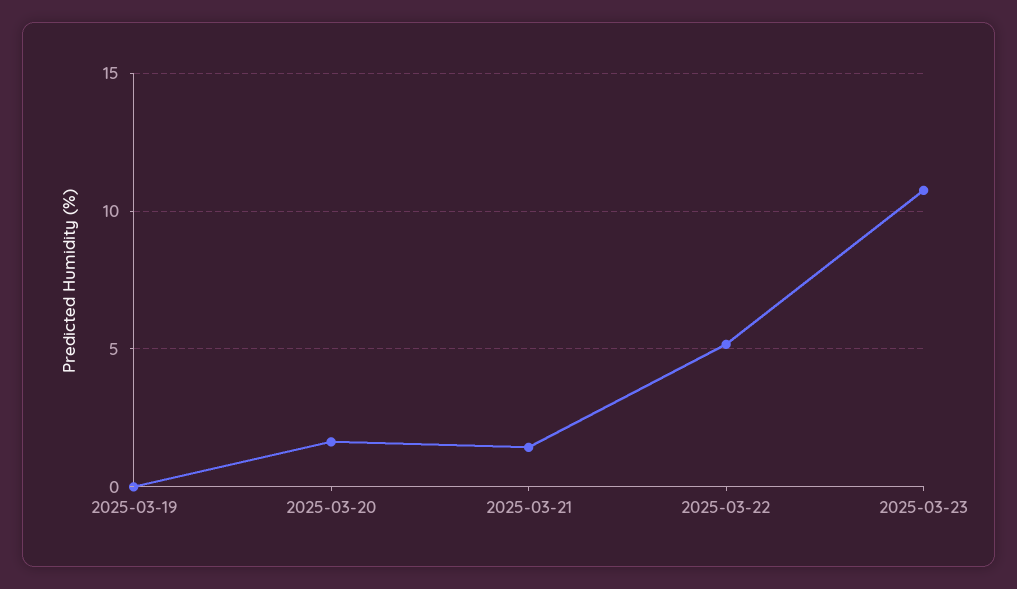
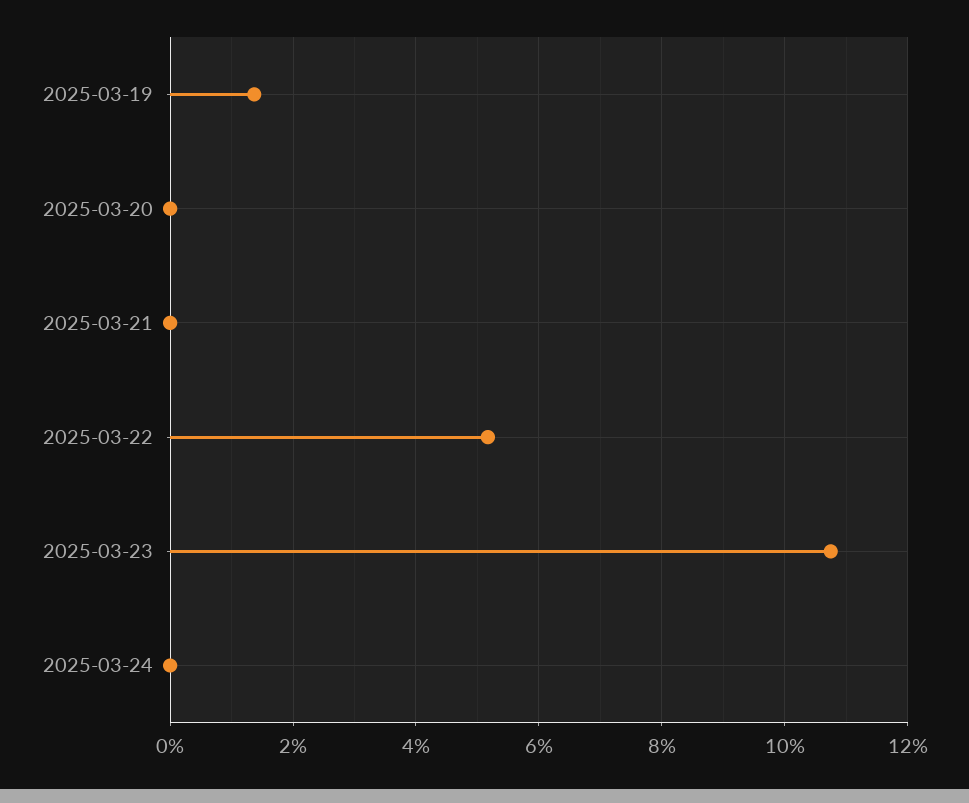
2025-03-19: 0 -> 1.4
2025-03-20: 1.5 -> 0
2025-03-21: 1.5 -> 0
2025-03-24: none -> 0

